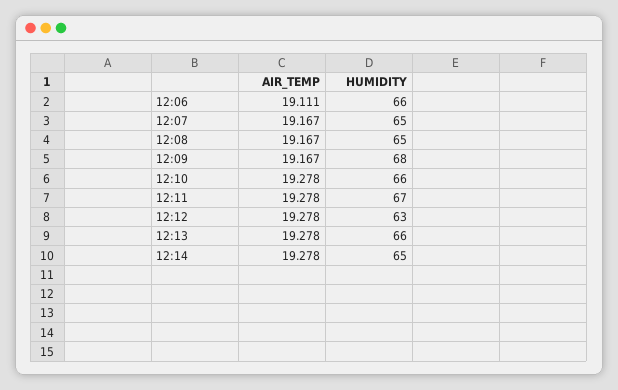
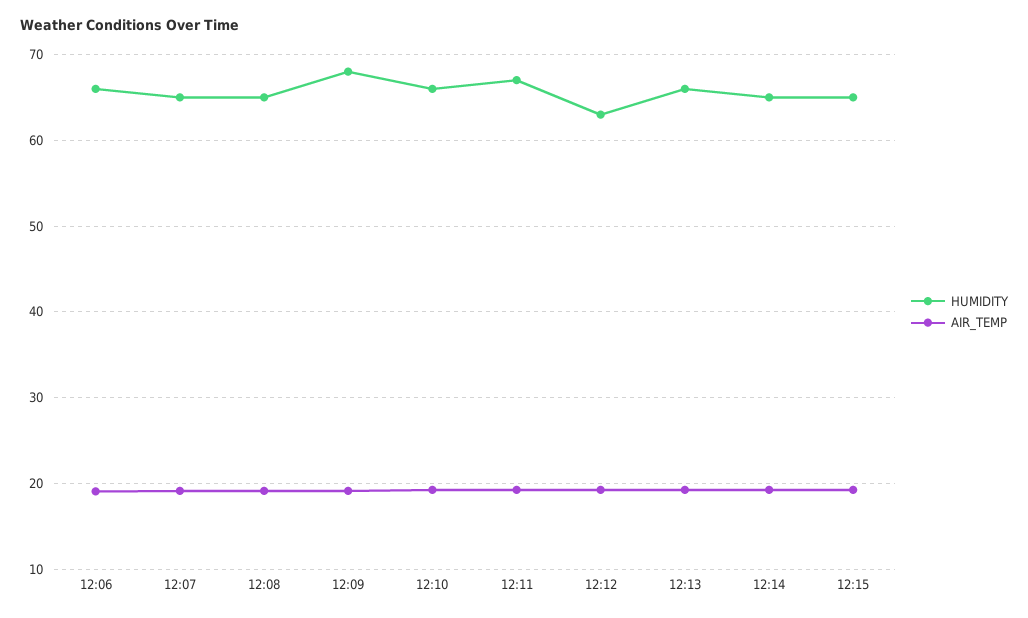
HUMIDITY, 12:15: none -> 65
AIR_TEMP, 12:15: none -> 19

